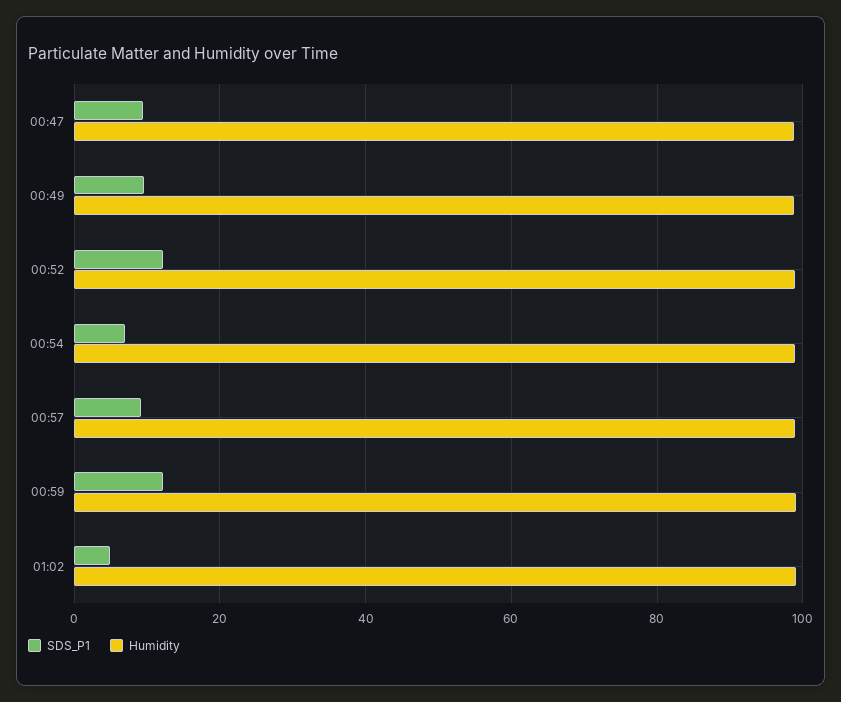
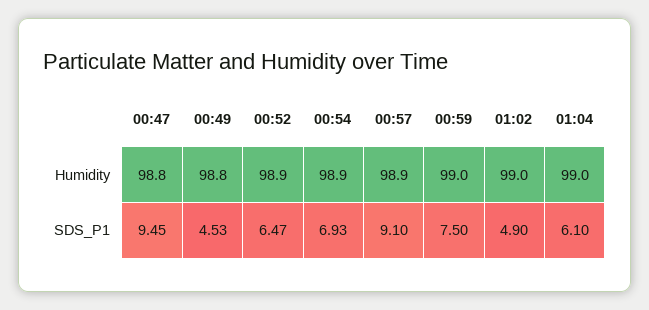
SDS_P1, 00:49: 10 -> 4.53
SDS_P1, 00:52: 12 -> 6.47
SDS_P1, 00:59: 12 -> 7.5
Humidity, 01:04: none -> 99
SDS_P1, 01:04: none -> 6.1

